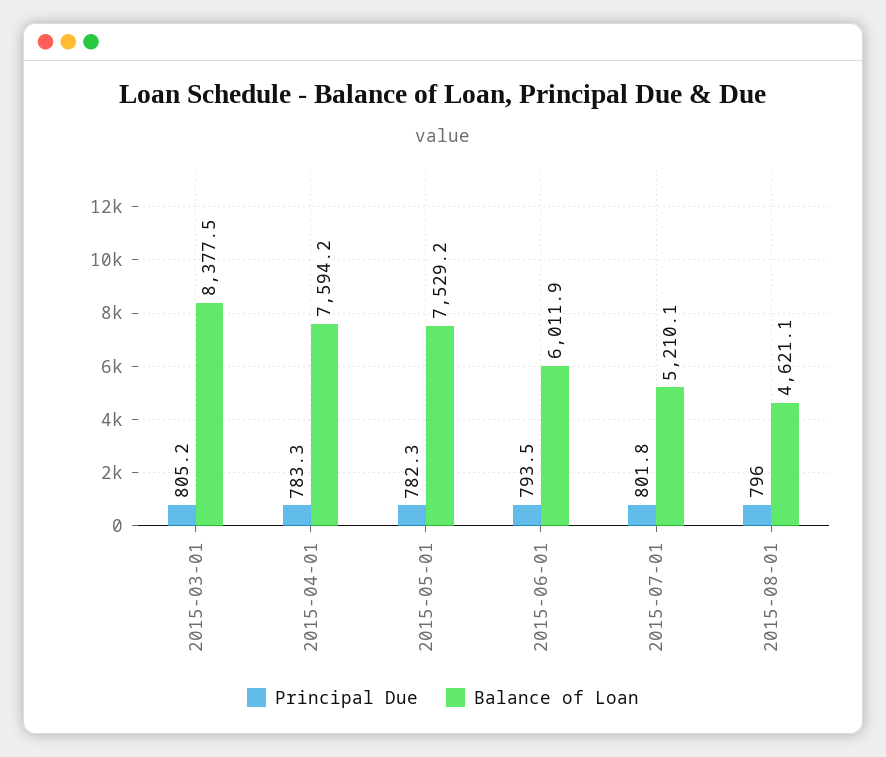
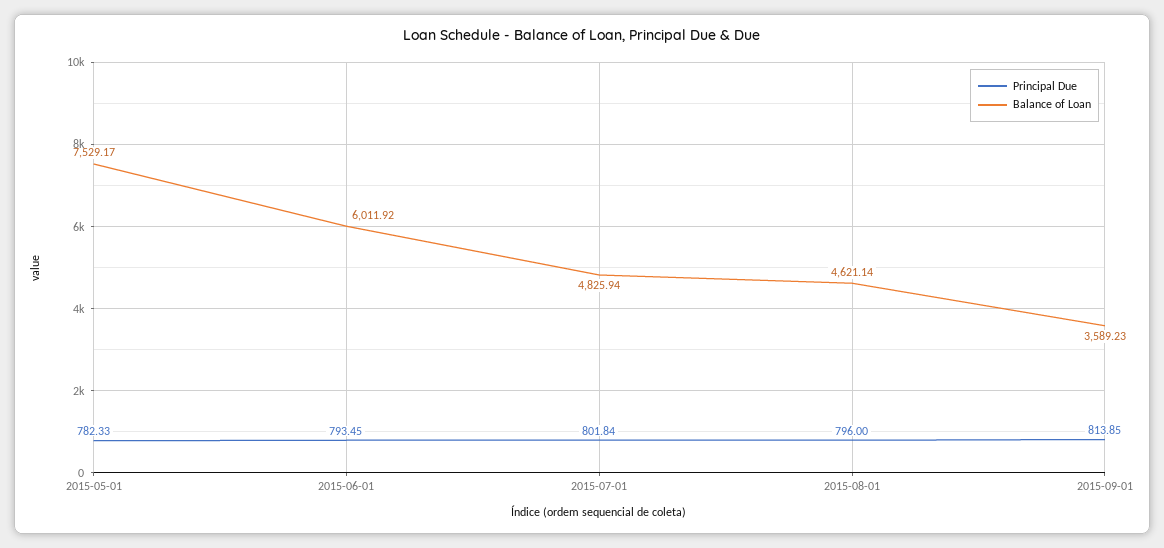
Principal Due, 2015-03-01: 805.2 -> none
Balance of Loan, 2015-03-01: 8377.5 -> none
Principal Due, 2015-04-01: 783.3 -> none
Balance of Loan, 2015-04-01: 7594.2 -> none
Balance of Loan, 2015-07-01: 5210.1 -> 4825.94
Principal Due, 2015-09-01: none -> 813.85
Balance of Loan, 2015-09-01: none -> 3589.23

